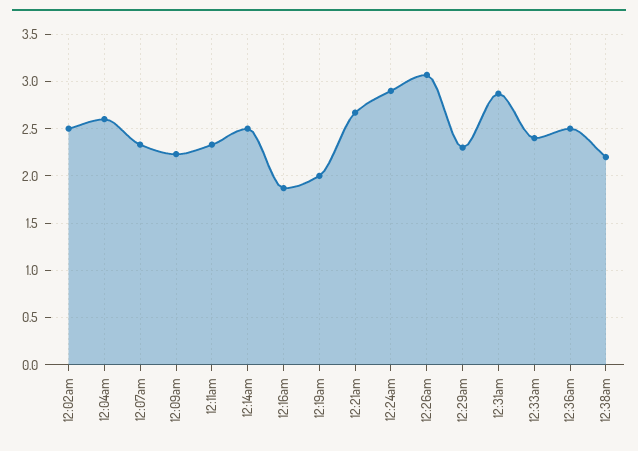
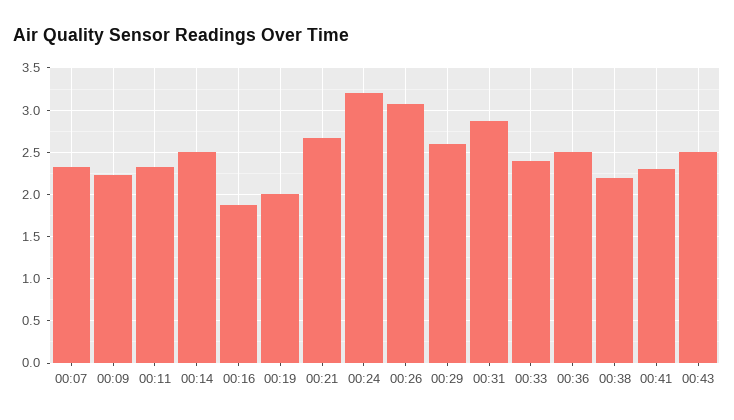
12:02am: 2.5 -> none
12:04am: 2.6 -> none
12:24am: 2.9 -> 3.2
12:29am: 2.3 -> 2.6
00:41: none -> 2.3
00:43: none -> 2.5

